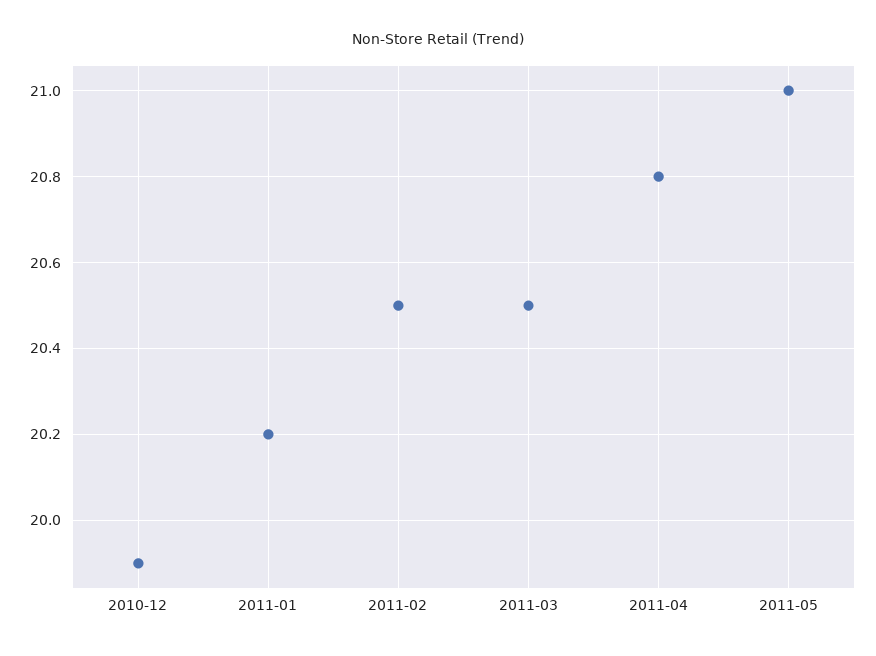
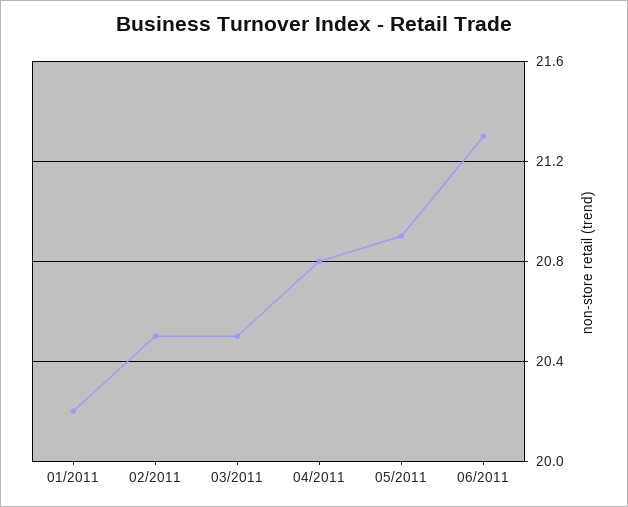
2010-12: 19.9 -> none
2011-05: 21 -> 20.9
06/2011: none -> 21.3

